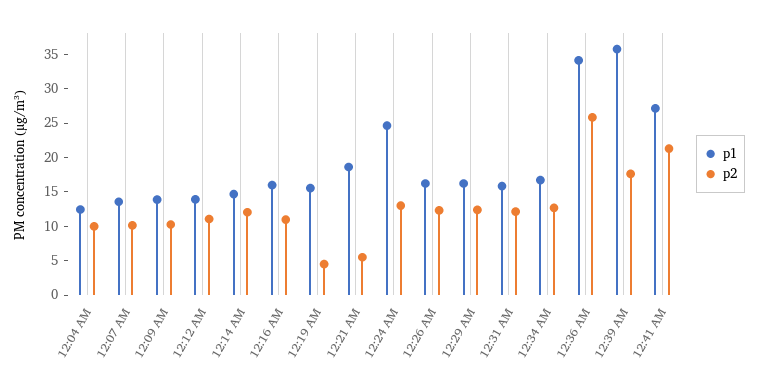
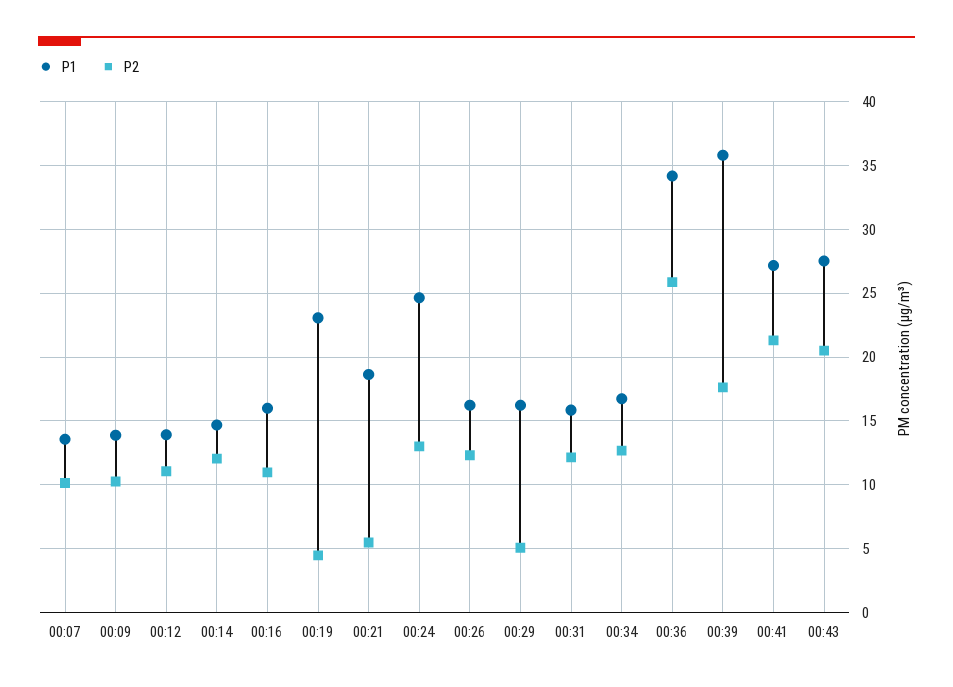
p1, 12:04 AM: 12.5 -> none
p2, 12:04 AM: 10 -> none
p1, 12:19 AM: 15 -> 23
p2, 12:29 AM: 12.5 -> 5
p1, 00:43: none -> 27.5
p2, 00:43: none -> 20.5

